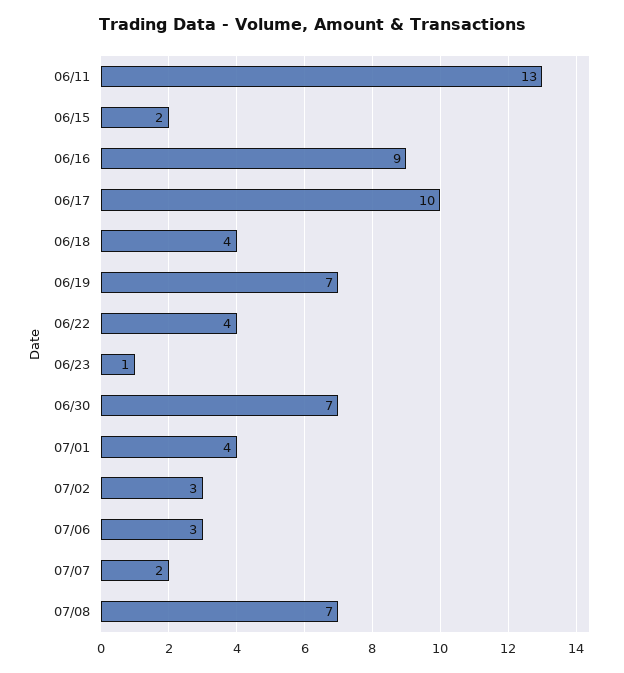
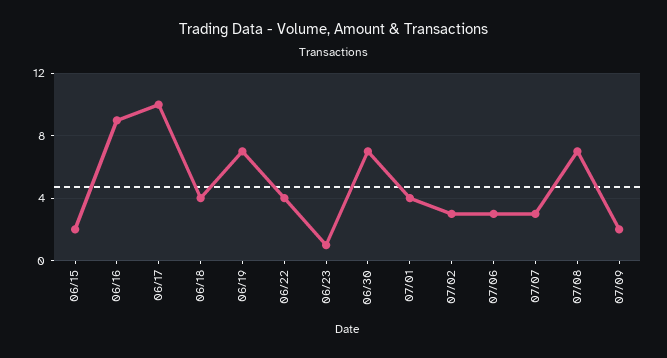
06/11: 13 -> none
07/07: 2 -> 3
07/09: none -> 2

